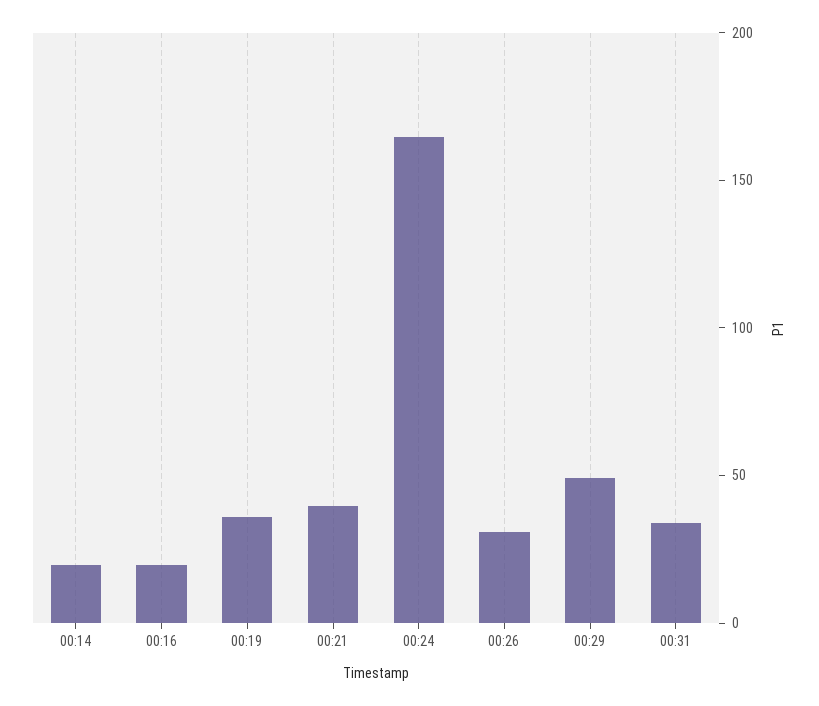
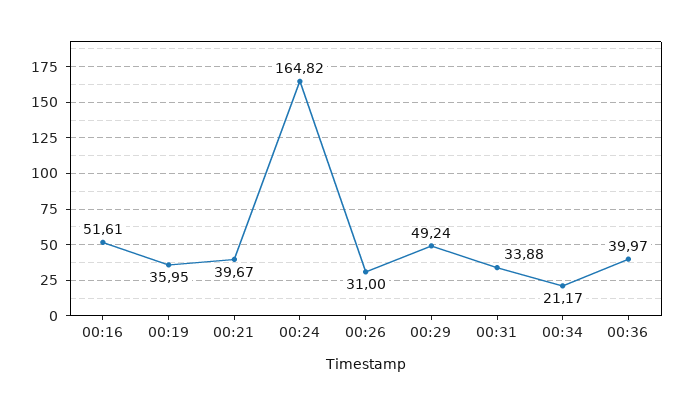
00:14: 20 -> none
00:16: 20 -> 51.61
00:34: none -> 21.17
00:36: none -> 39.97

